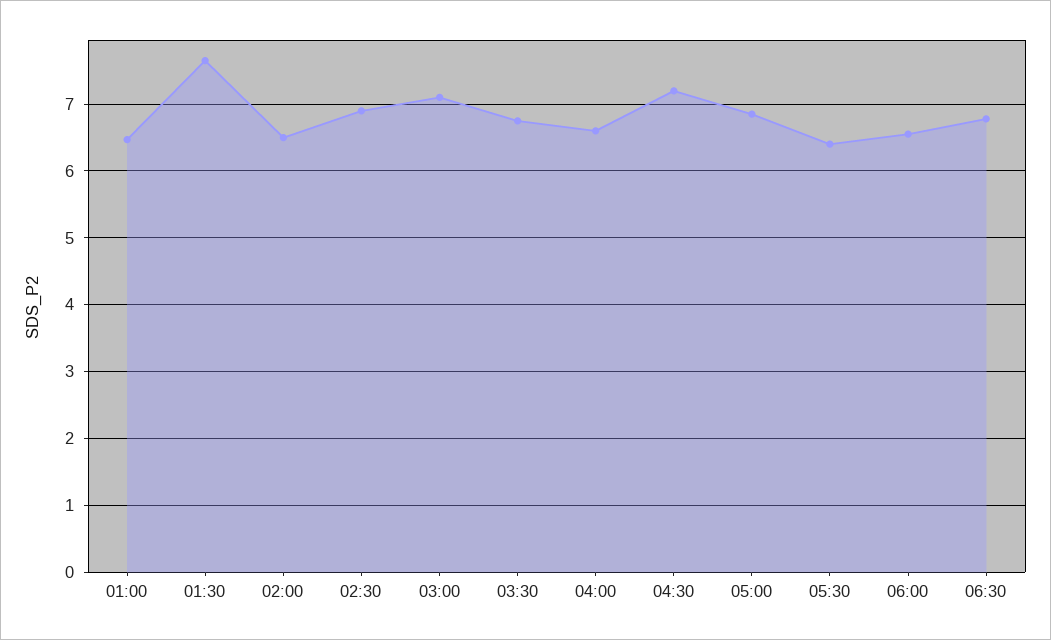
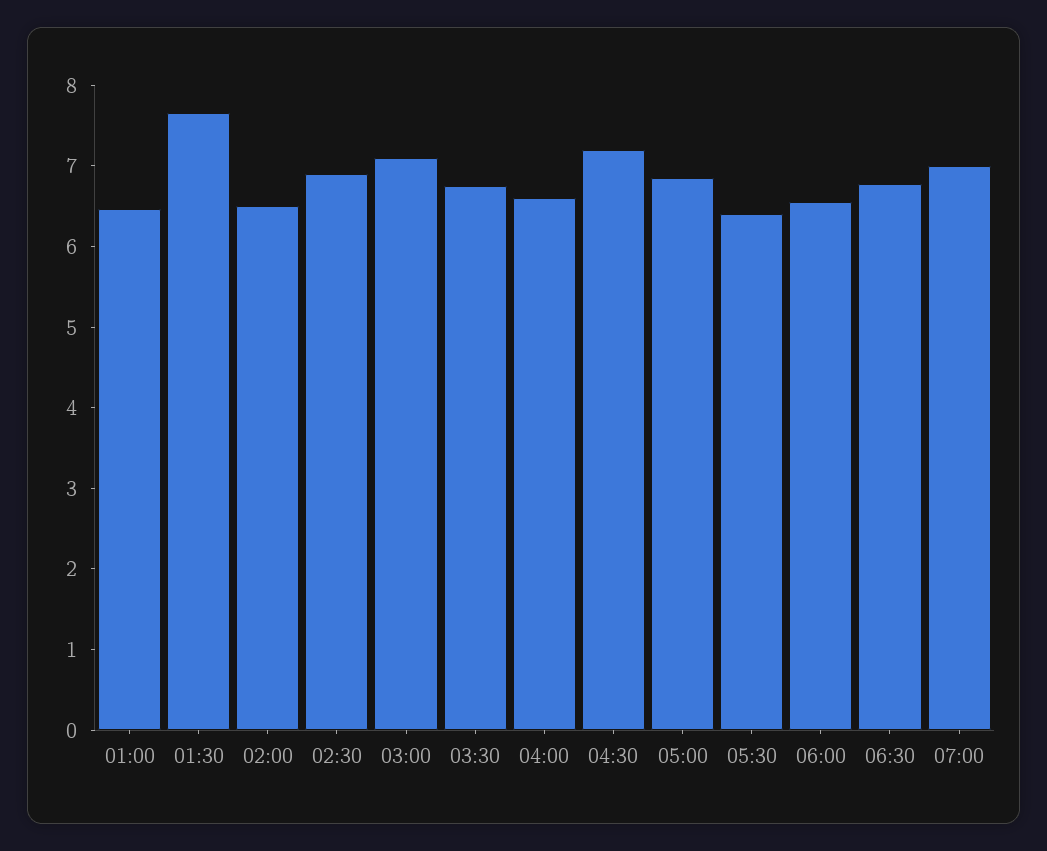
07:00: none -> 7

